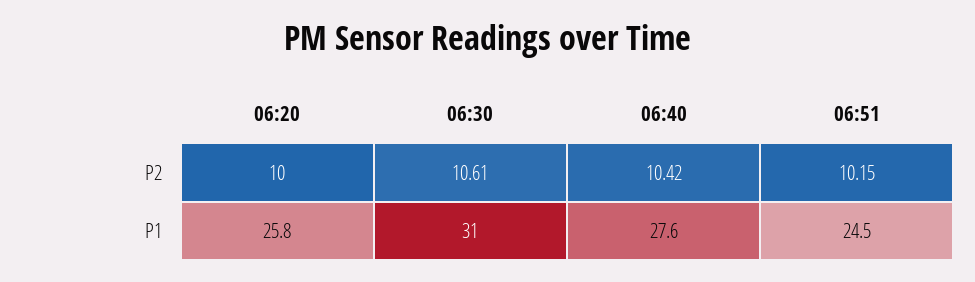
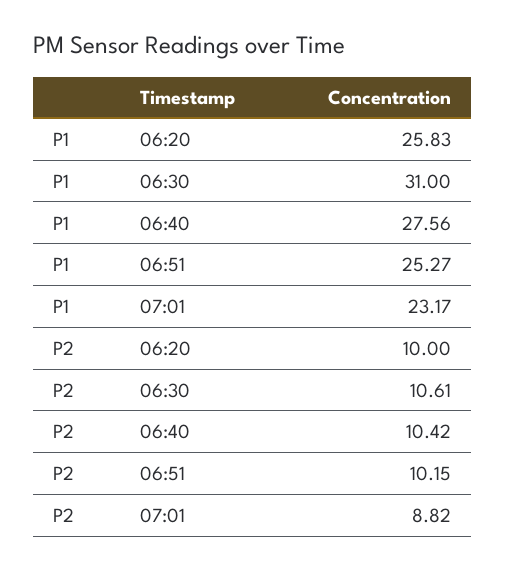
06:51, P1: 24.5 -> 25.27
07:01, P1: none -> 23.17
07:01, P2: none -> 8.82

